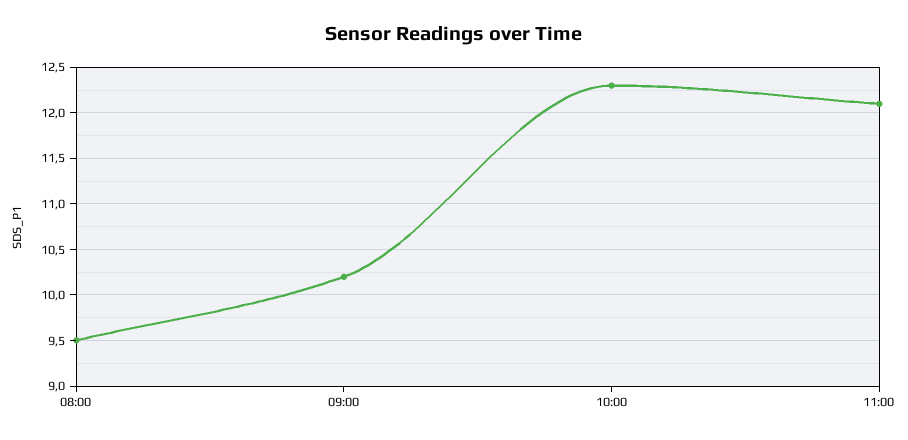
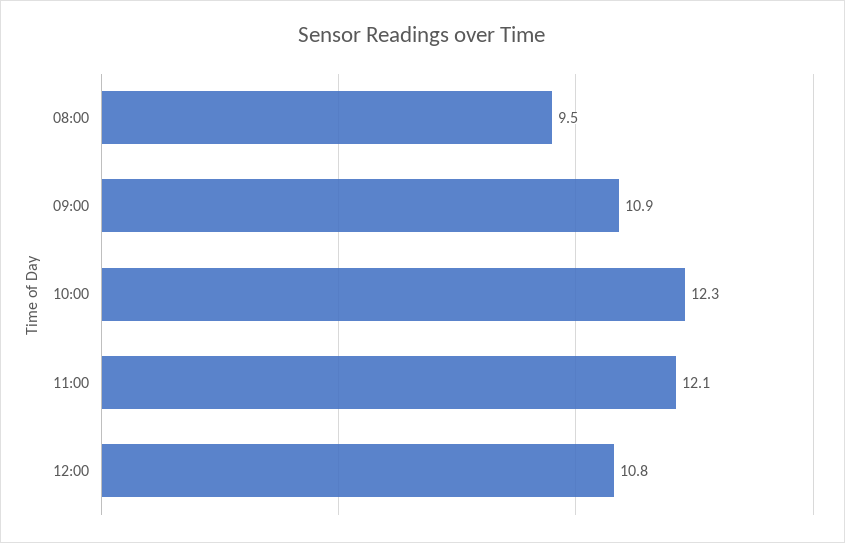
09:00: 10.2 -> 10.9
12:00: none -> 10.8

